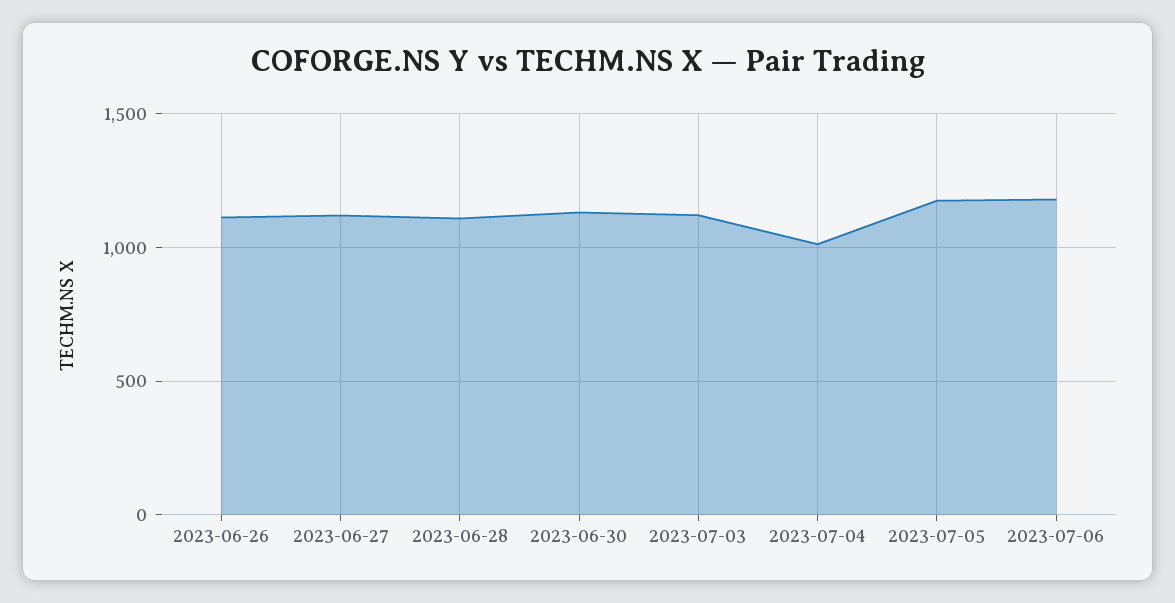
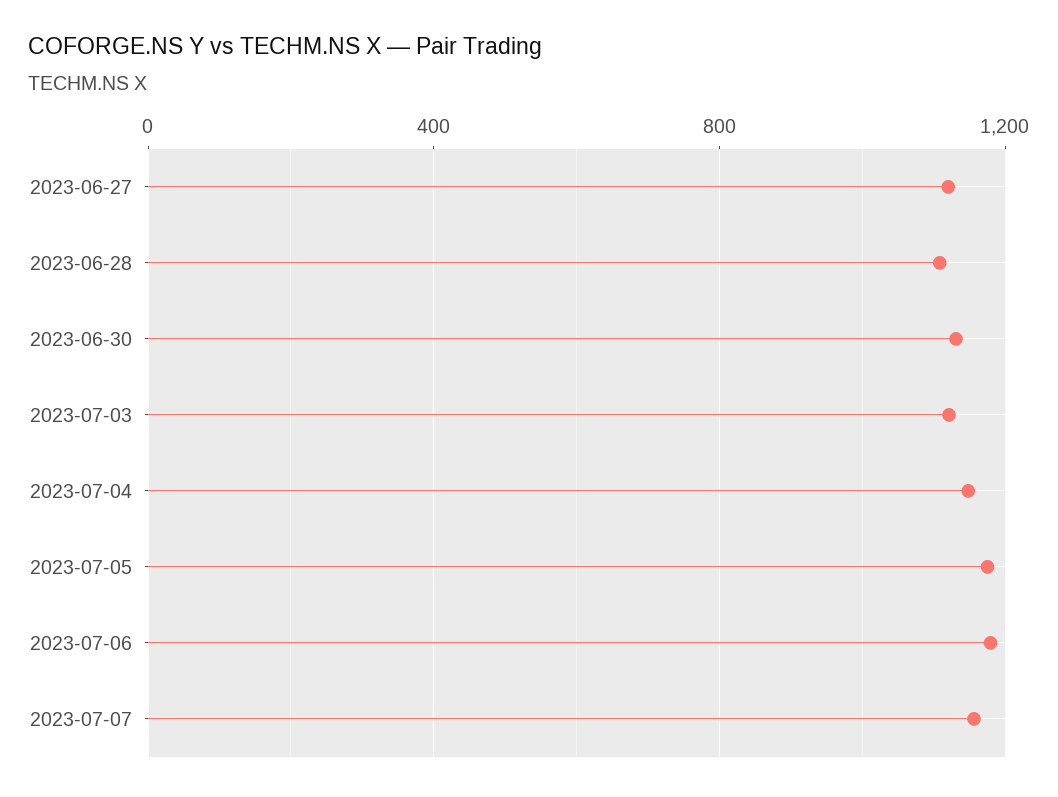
2023-06-26: 1100 -> none
2023-07-04: 1000 -> 1150
2023-07-07: none -> 1150

